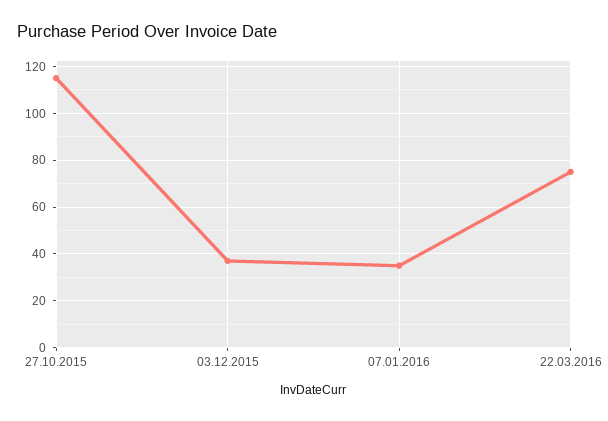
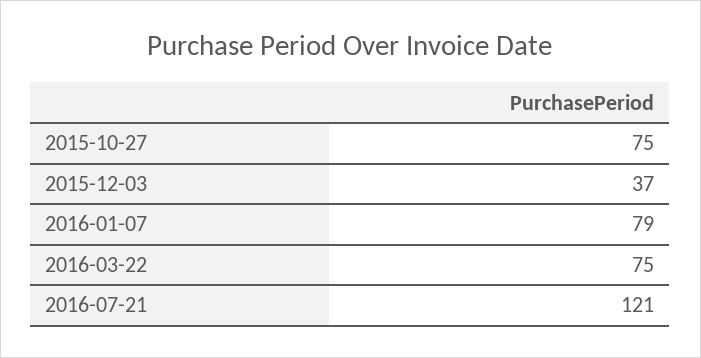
27.10.2015: 115 -> 75
07.01.2016: 35 -> 79
2016-07-21: none -> 121

